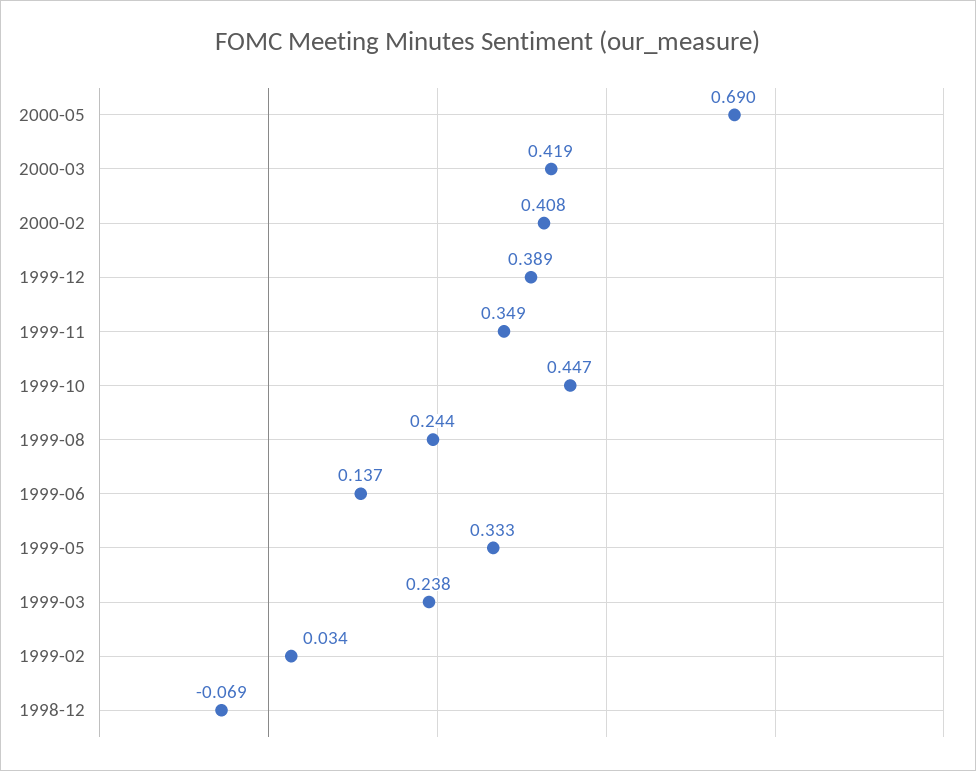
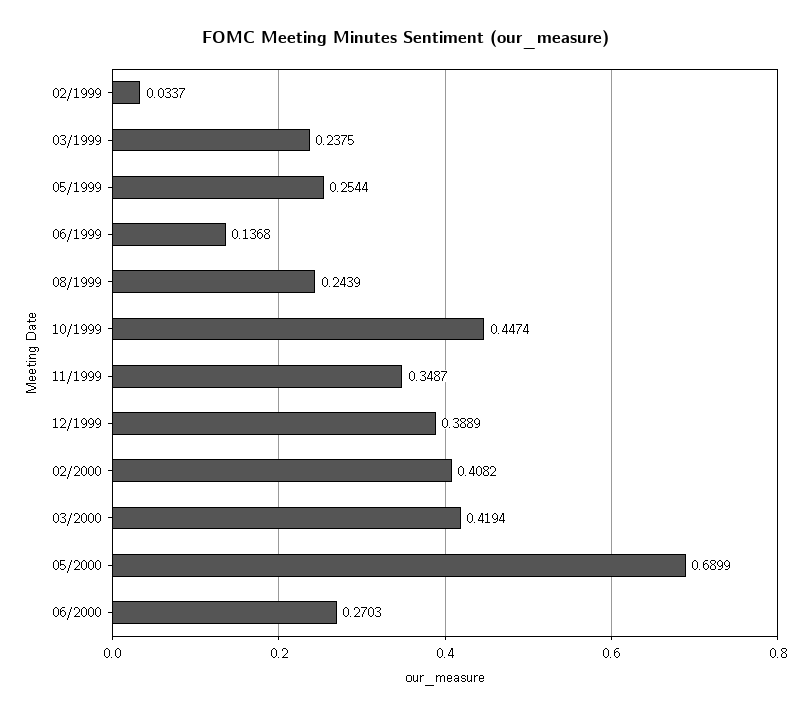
1999-05: 0.333 -> 0.2544
1998-12: -0.069 -> none
06/2000: none -> 0.2703

